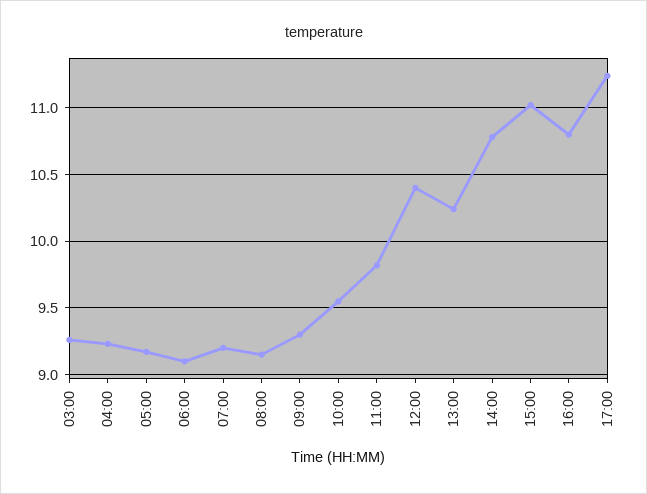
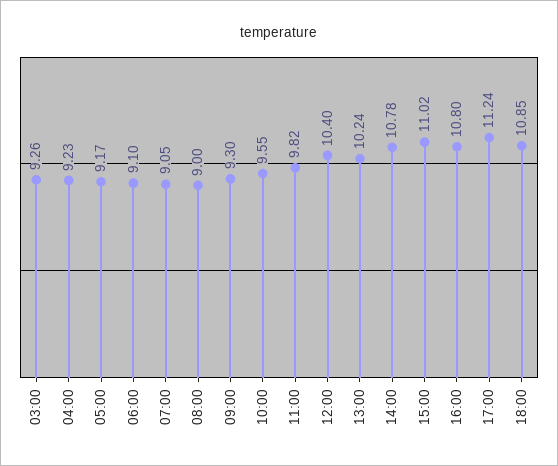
07:00: 9.2 -> 9.05
08:00: 9.15 -> 9
18:00: none -> 10.85

